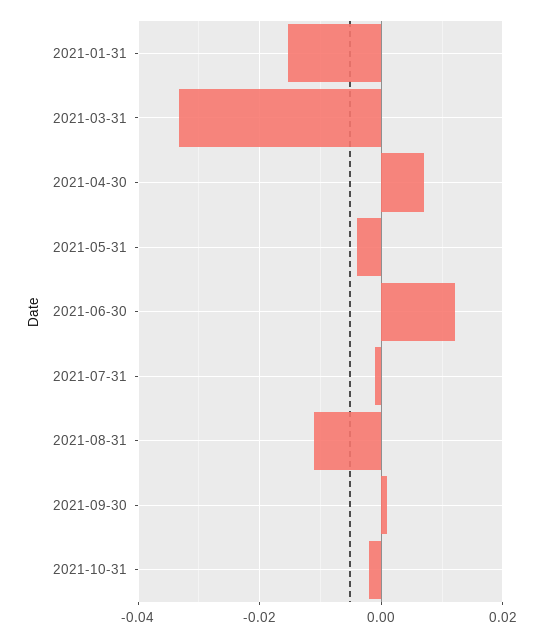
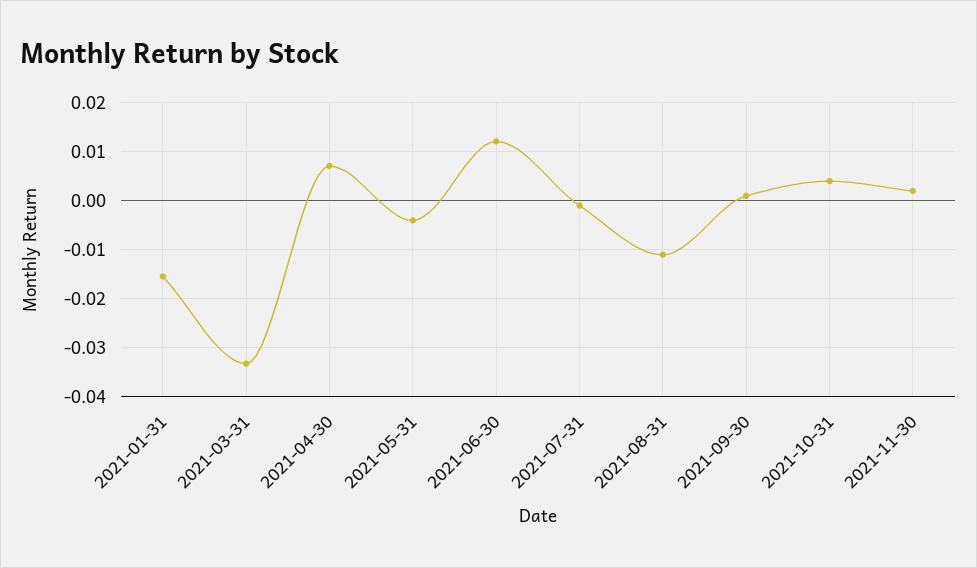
2021-10-31: -0.002 -> 0.004
2021-11-30: none -> 0.002

